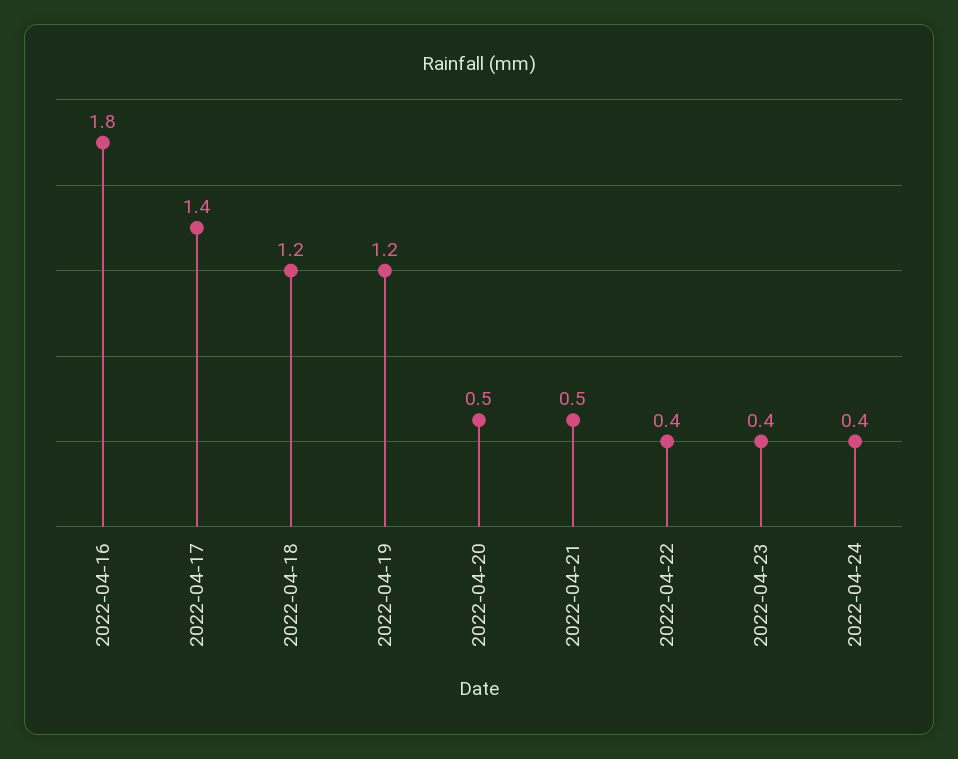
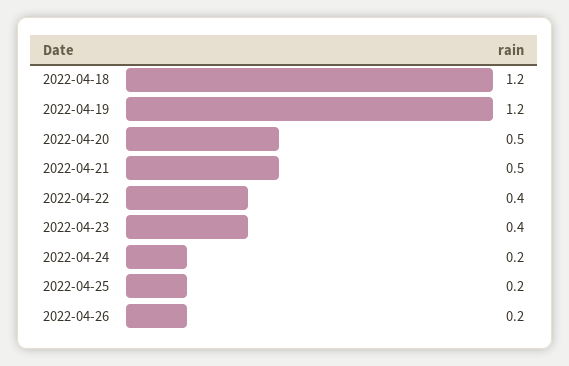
2022-04-16: 1.8 -> none
2022-04-17: 1.4 -> none
2022-04-24: 0.4 -> 0.2
2022-04-25: none -> 0.2
2022-04-26: none -> 0.2

